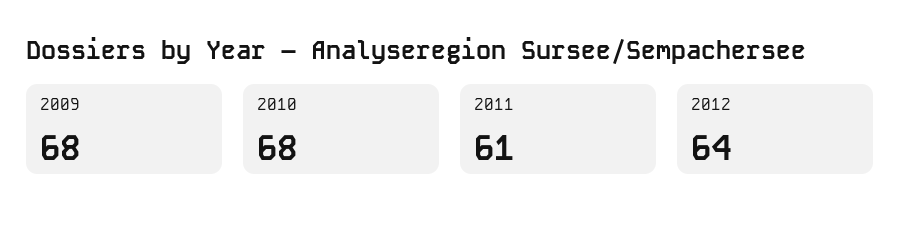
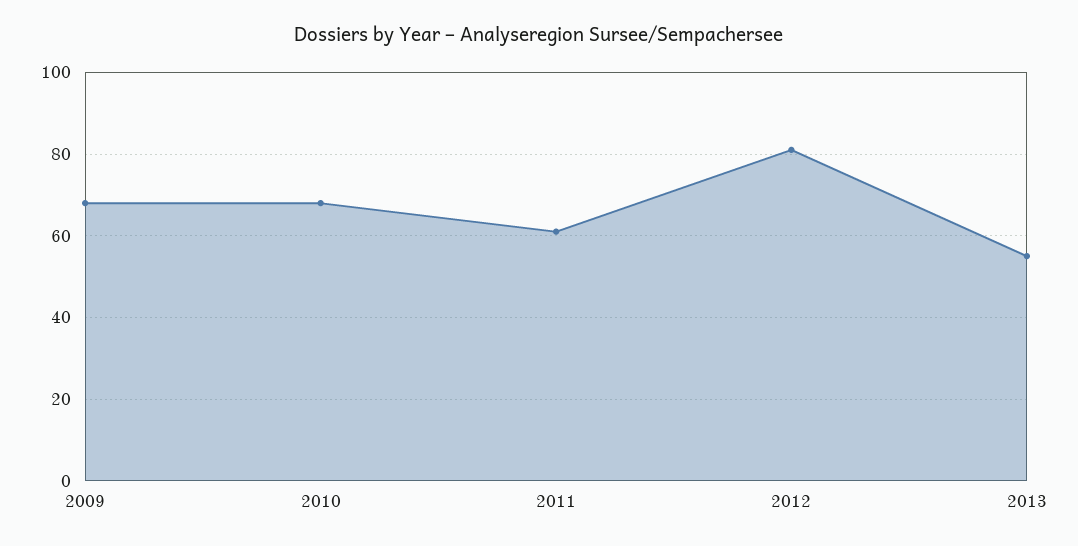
2012: 64 -> 80
2013: none -> 55

